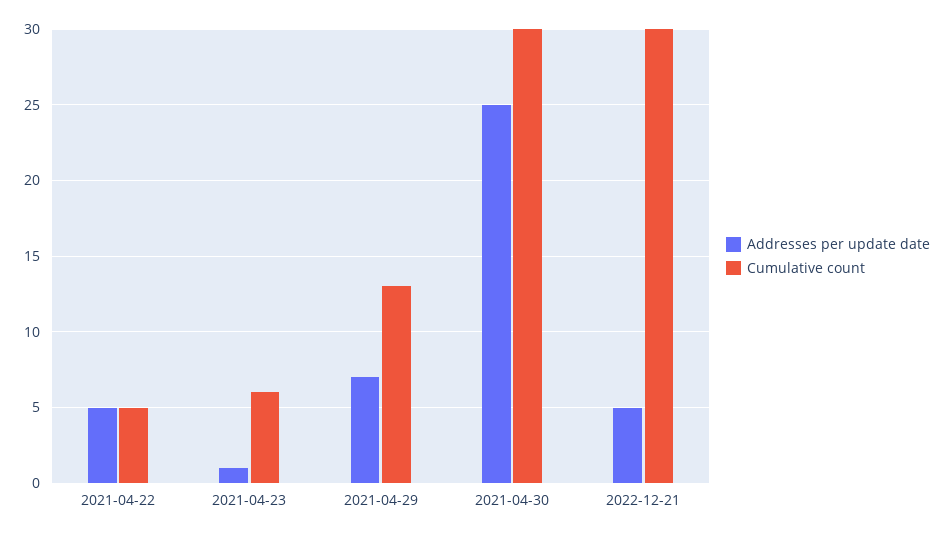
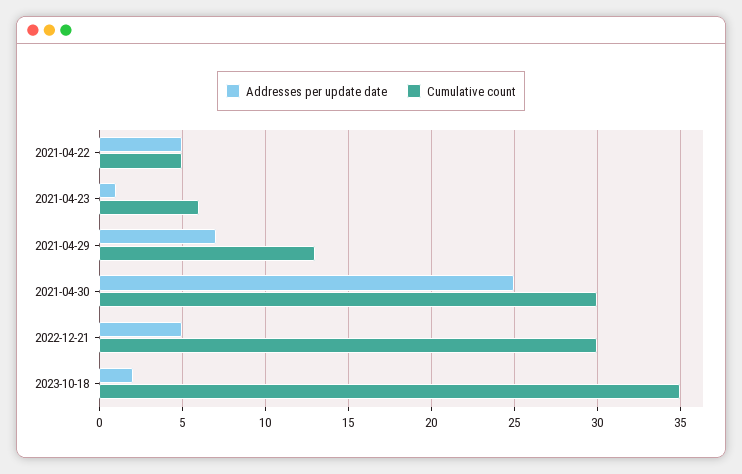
Addresses per update date, 2023-10-18: none -> 2
Cumulative count, 2023-10-18: none -> 35

